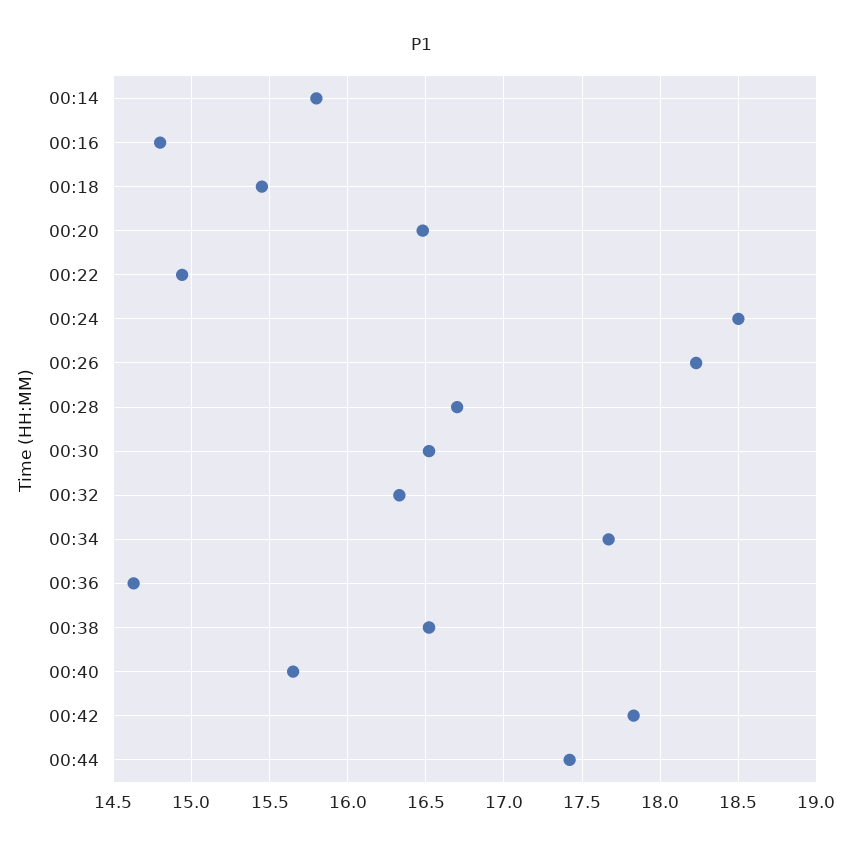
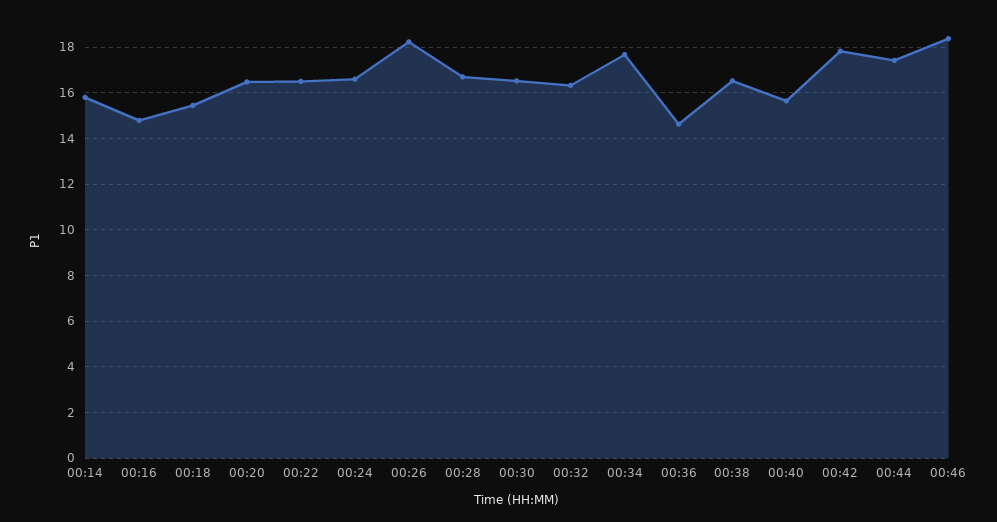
00:22: 14.95 -> 16.5
00:24: 18.5 -> 16.5
00:46: none -> 18.5

